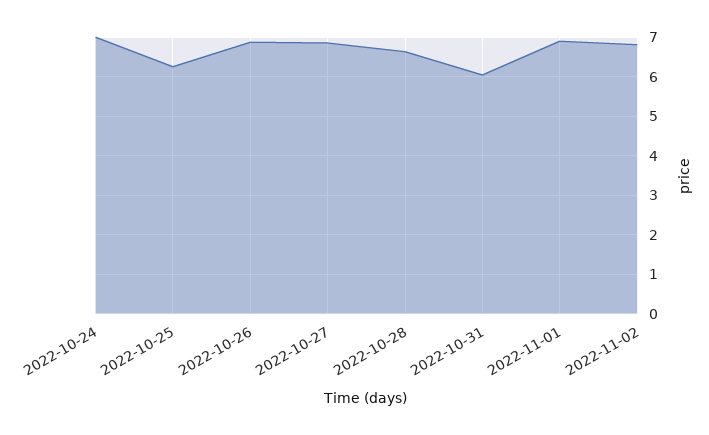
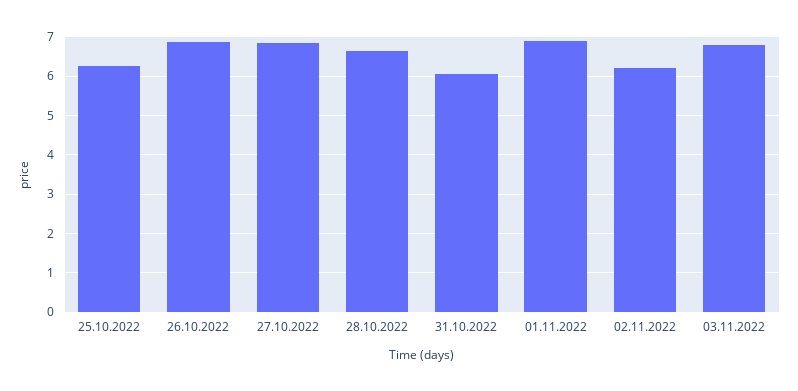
2022-10-24: 7 -> none
2022-11-02: 6.8 -> 6.2
03.11.2022: none -> 6.8

